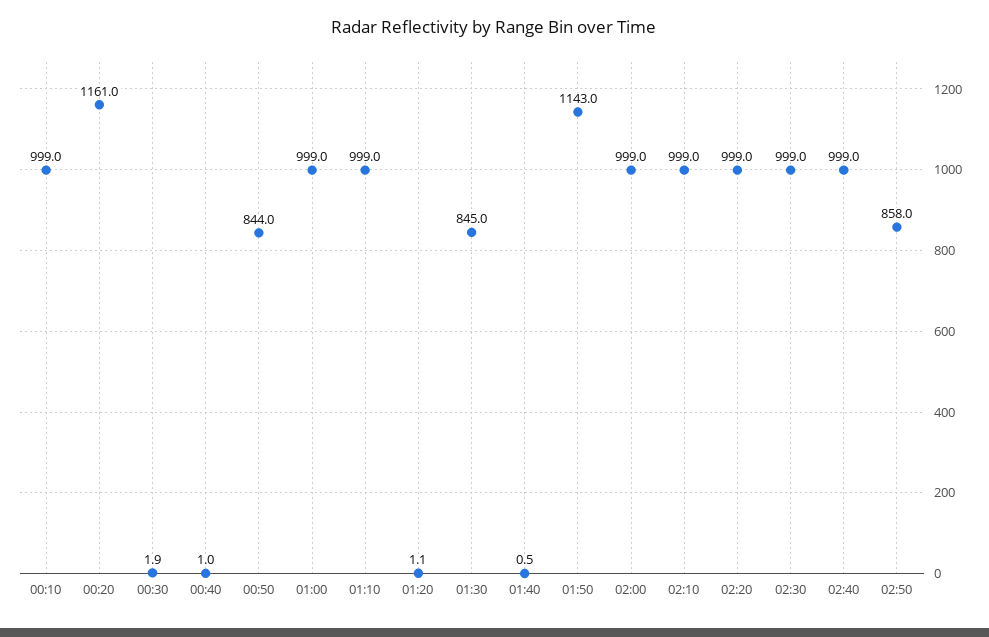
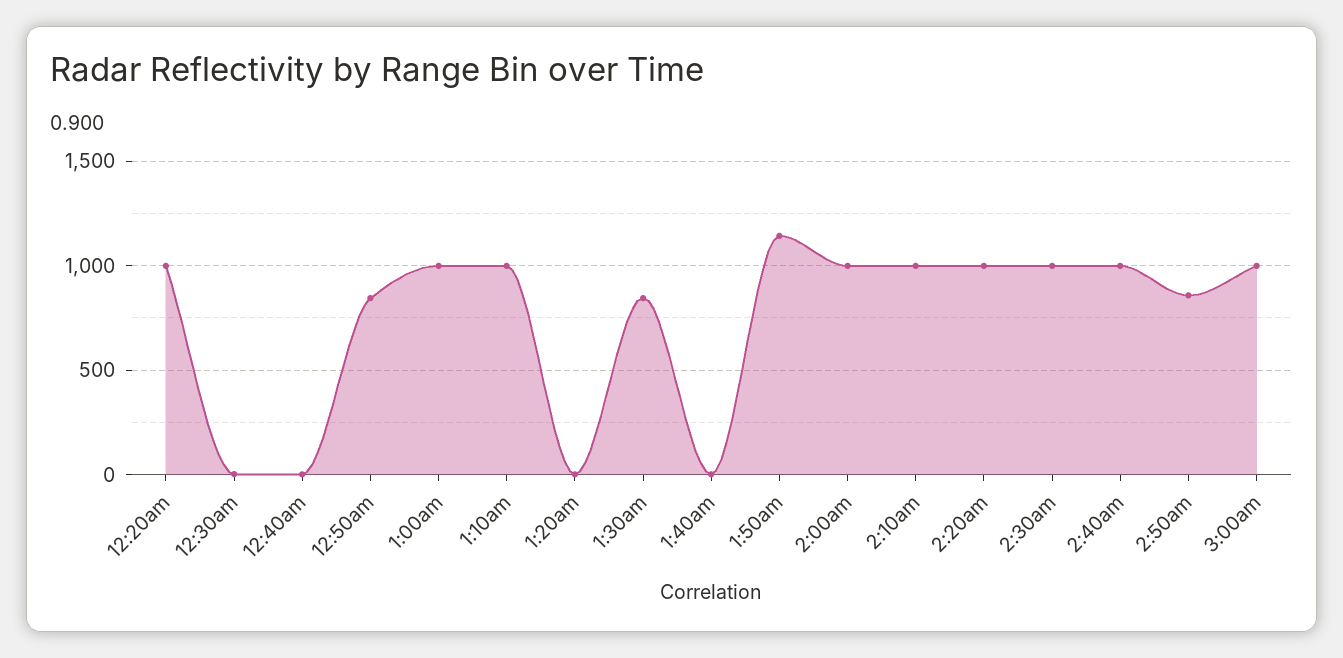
00:10: 999 -> none
00:20: 1161 -> 1000
3:00am: none -> 1000

